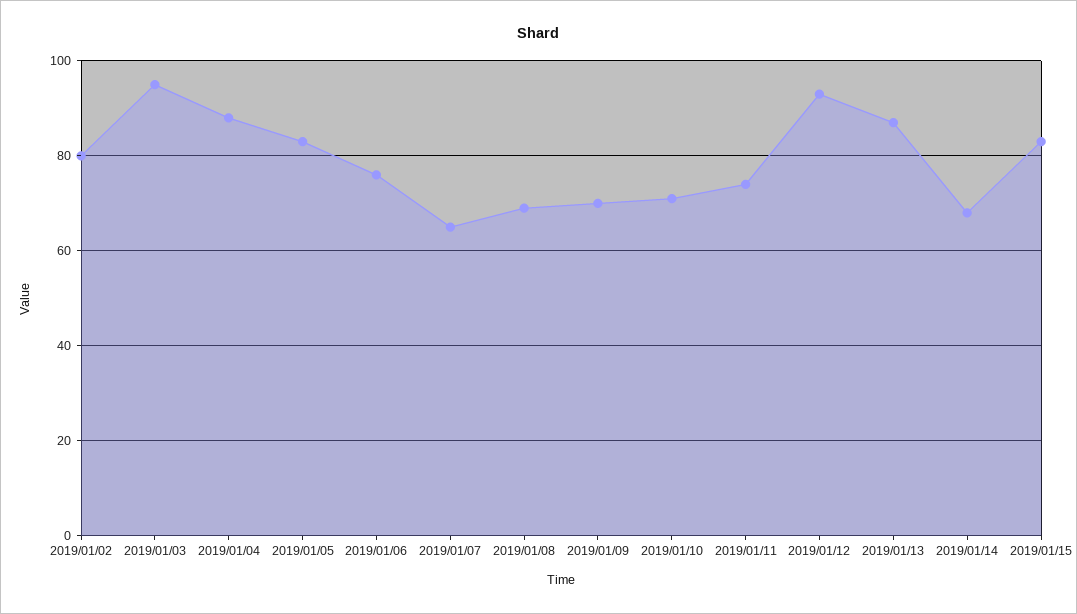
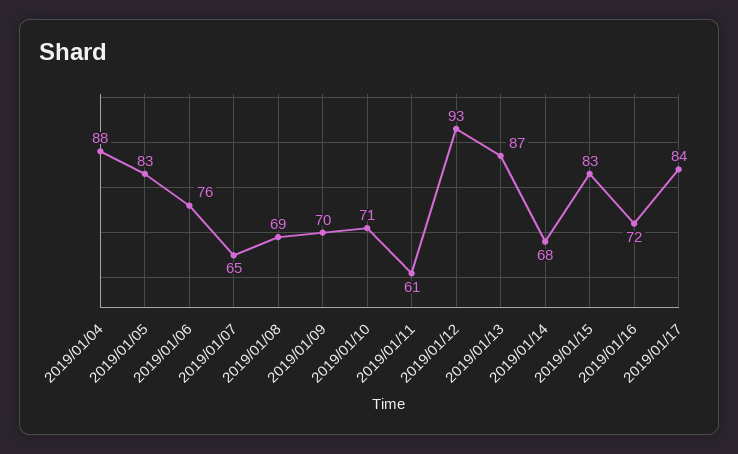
2019/01/02: 80 -> none
2019/01/03: 95 -> none
2019/01/11: 75 -> 61
2019/01/16: none -> 72
2019/01/17: none -> 84

